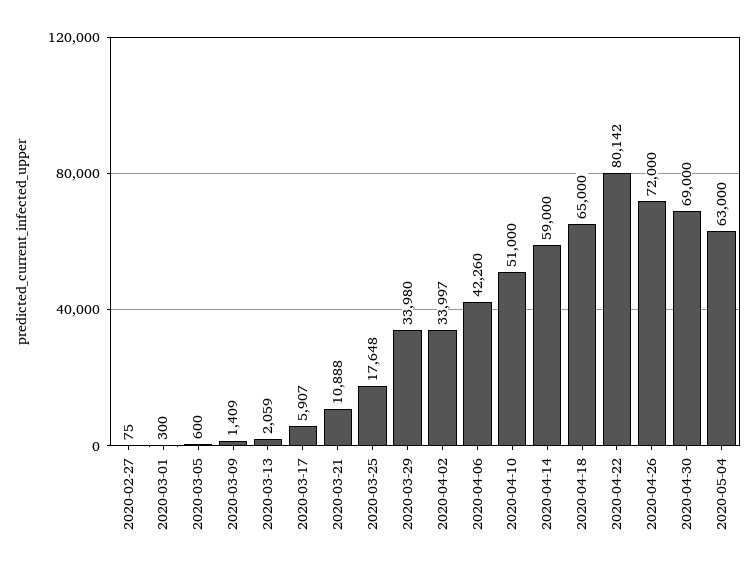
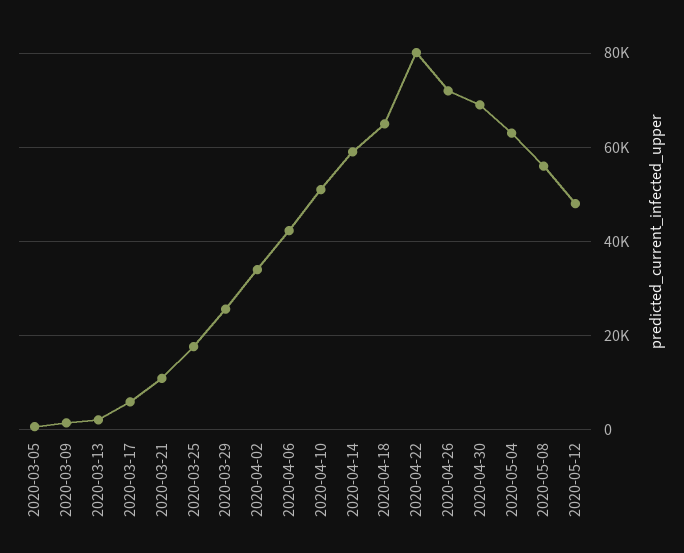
2020-02-27: 75 -> none
2020-03-01: 300 -> none
2020-03-29: 33980 -> 26000
2020-05-08: none -> 56000
2020-05-12: none -> 48000

